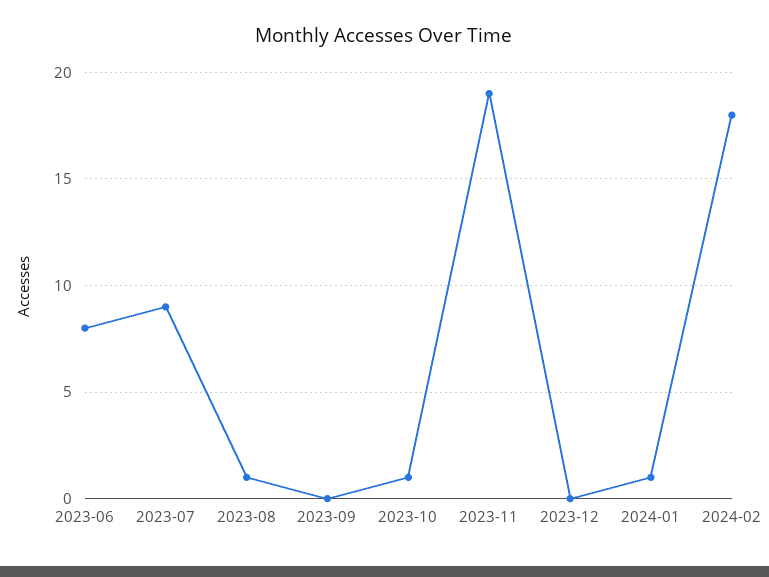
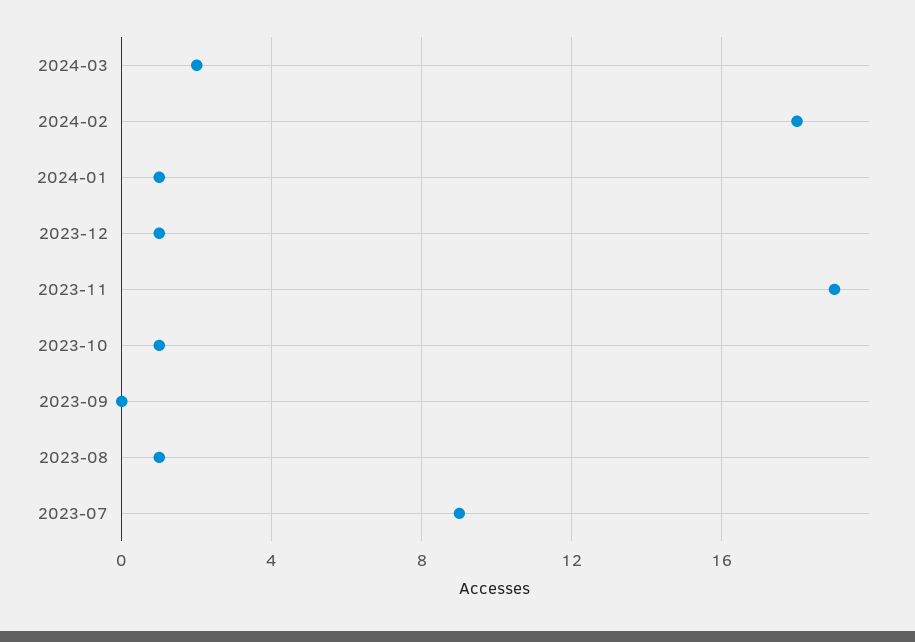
2023-06: 8 -> none
2023-12: 0 -> 1
2024-03: none -> 2

